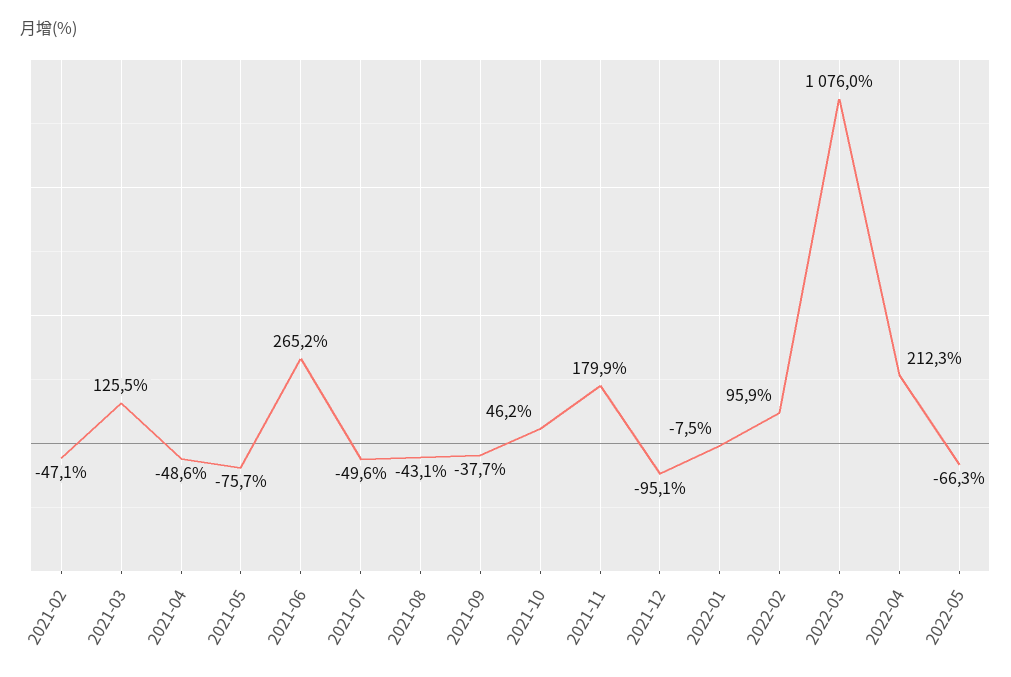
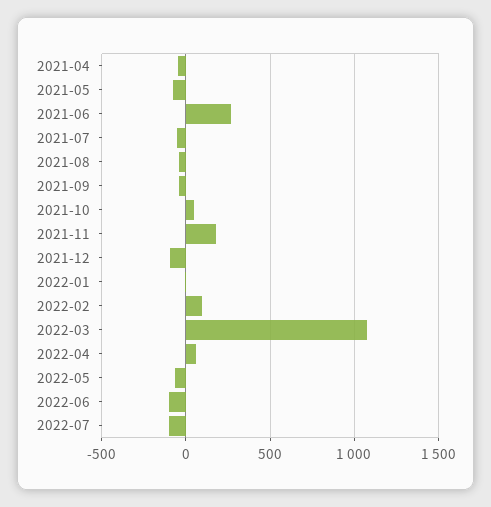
2021-02: -47.1 -> none
2021-03: 125.5 -> none
2022-04: 212.3 -> 50
2022-06: none -> -100
2022-07: none -> -100

